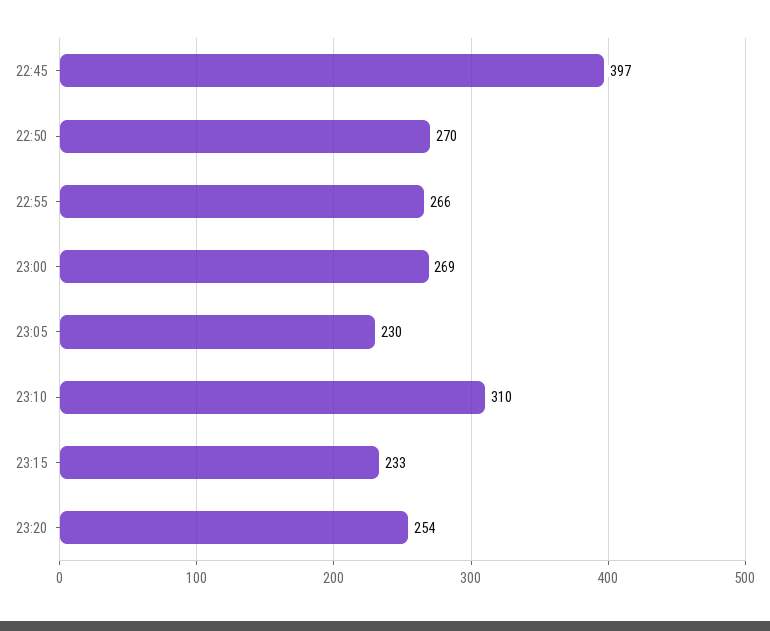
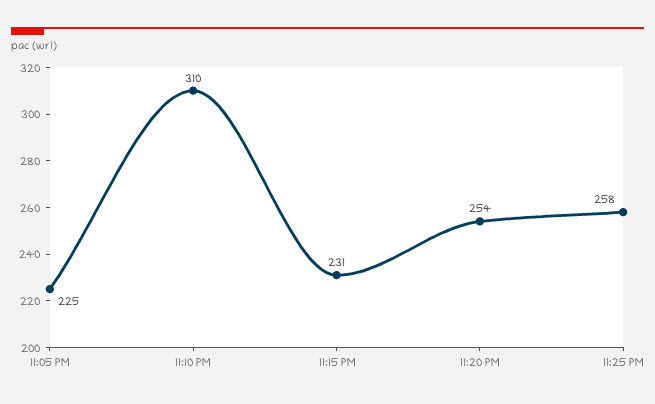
22:45: 397 -> none
22:50: 270 -> none
22:55: 266 -> none
23:00: 269 -> none
23:05: 230 -> 225
23:15: 233 -> 231
11:25 PM: none -> 258

